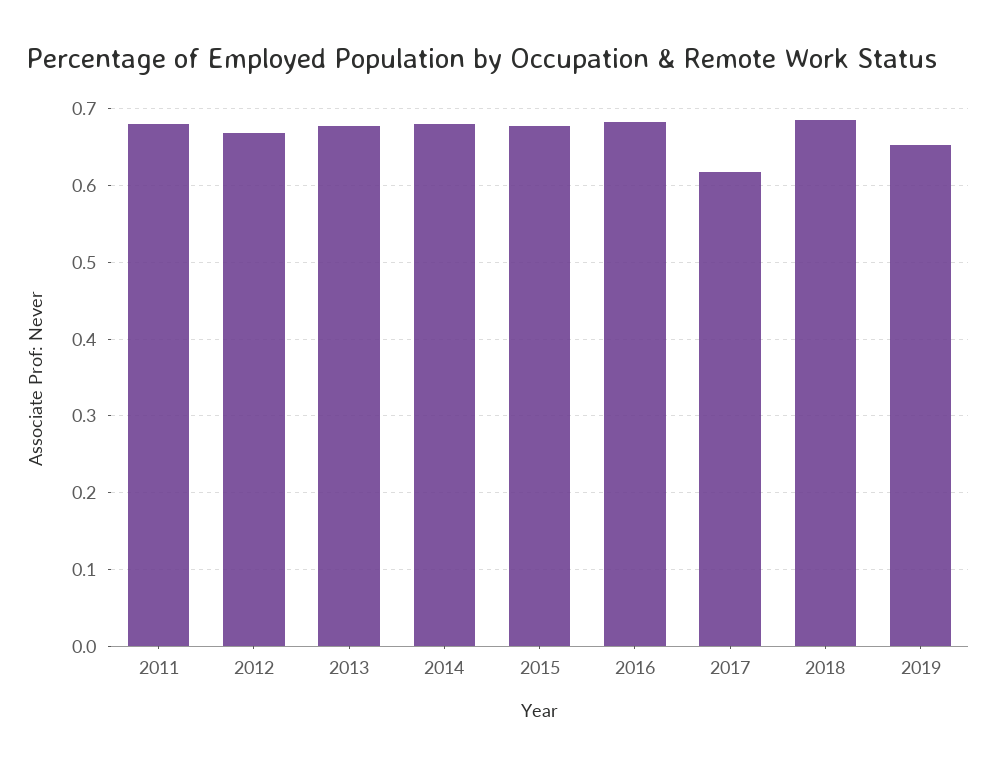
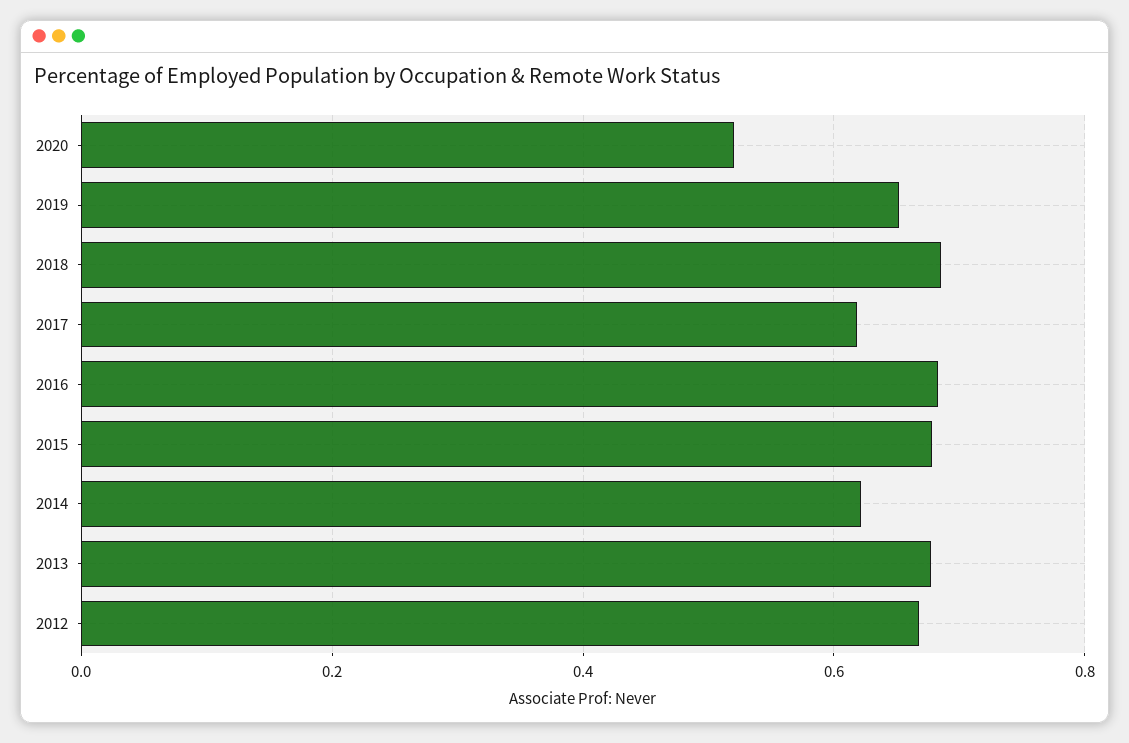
2011: 0.68 -> none
2014: 0.68 -> 0.62
2020: none -> 0.52

